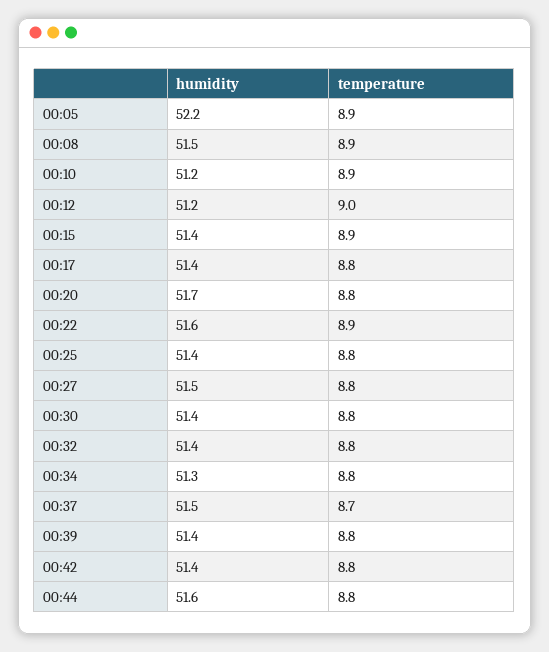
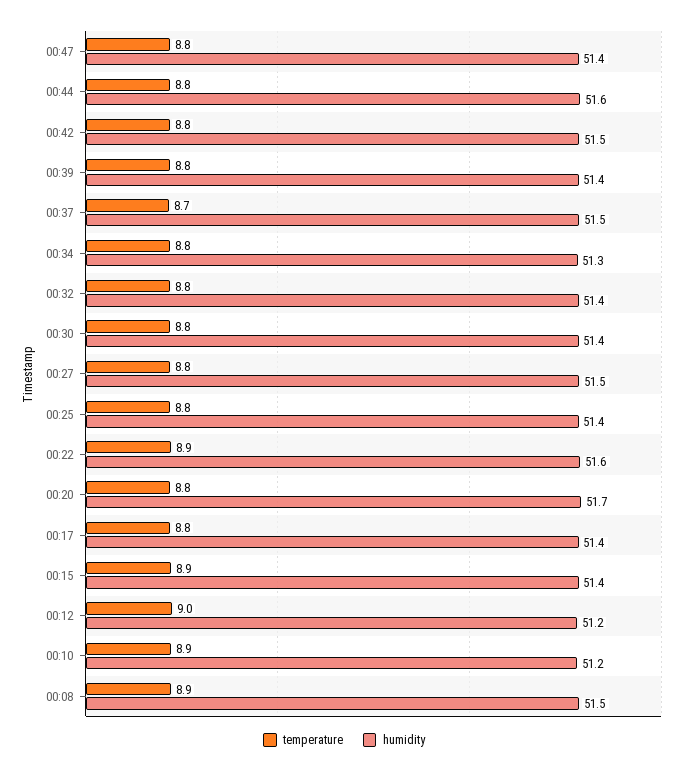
humidity, 00:05: 52.2 -> none
temperature, 00:05: 8.9 -> none
humidity, 00:42: 51.4 -> 51.5
temperature, 00:47: none -> 8.8
humidity, 00:47: none -> 51.4

